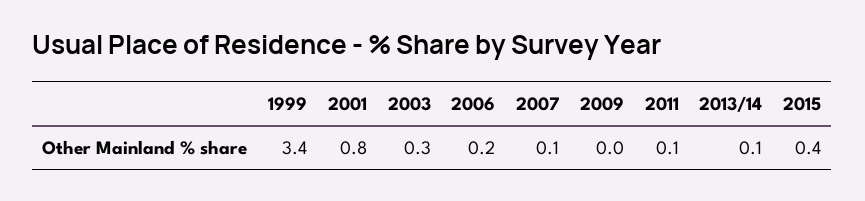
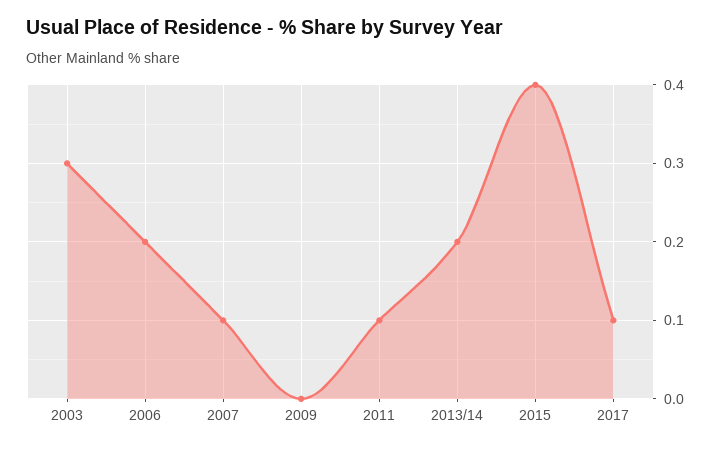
1999: 3.4 -> none
2001: 0.8 -> none
2013/14: 0.1 -> 0.2
2017: none -> 0.1

